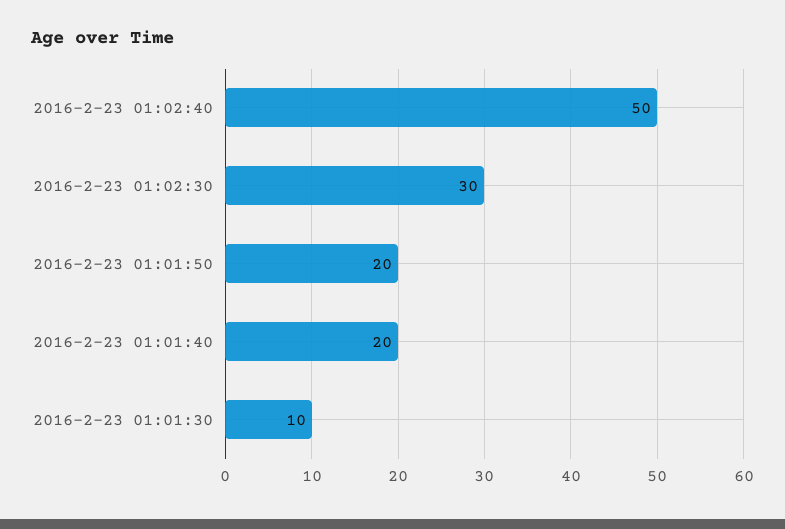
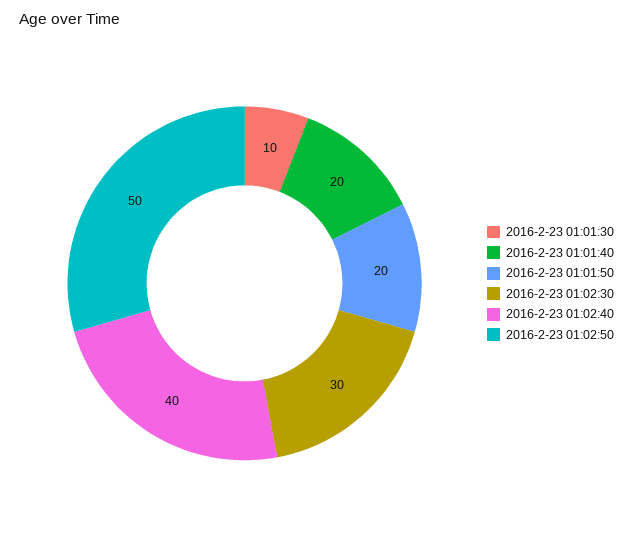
2016-2-23 01:02:40: 50 -> 40
2016-2-23 01:02:50: none -> 50

